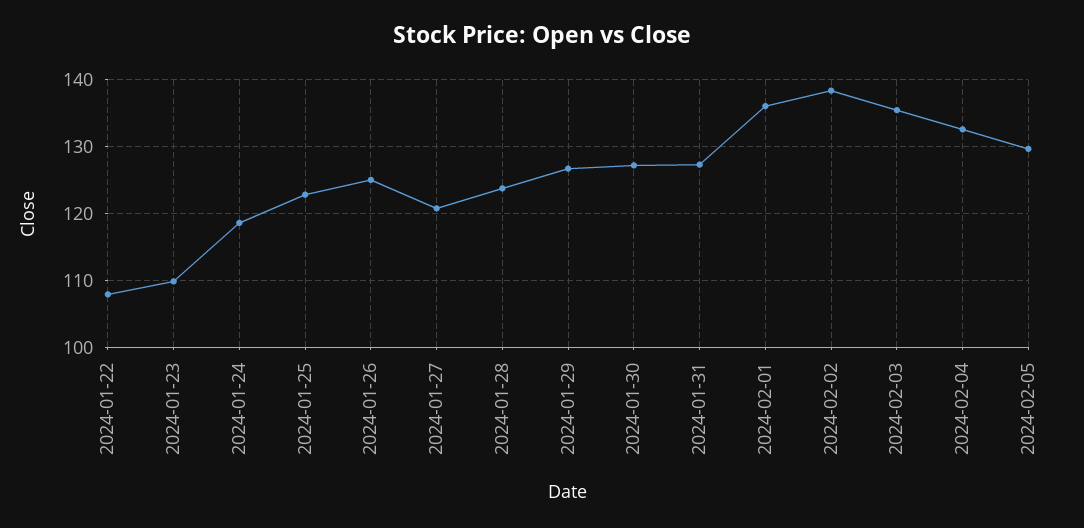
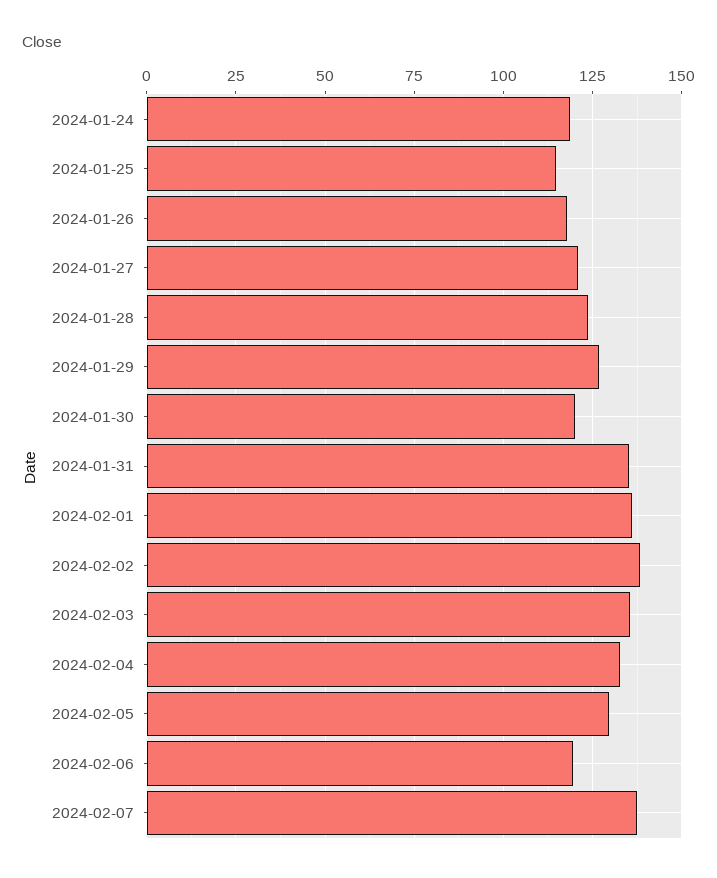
2024-01-22: 108 -> none
2024-01-23: 110 -> none
2024-01-25: 123 -> 115
2024-01-26: 125 -> 117.5
2024-01-30: 127 -> 120
2024-01-31: 127 -> 135
2024-02-06: none -> 120
2024-02-07: none -> 137.5

